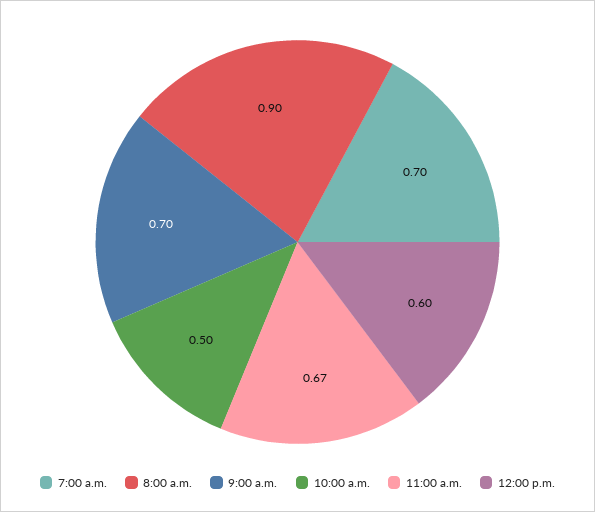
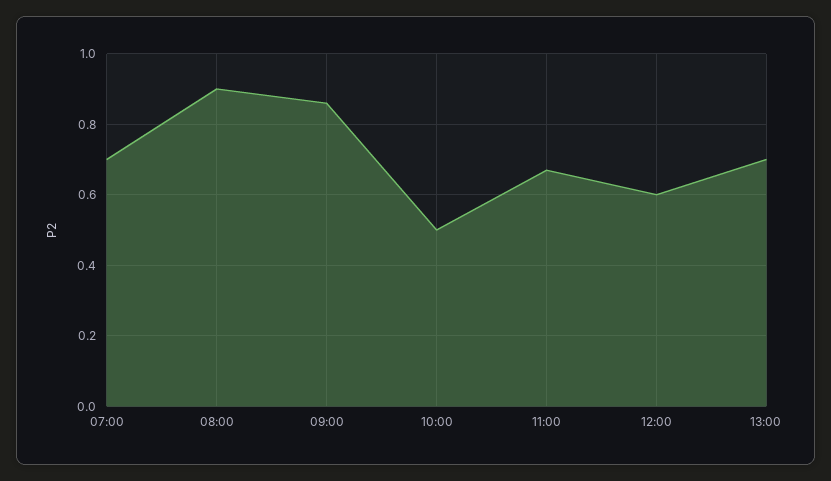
9:00 a.m.: 0.7 -> 0.85
13:00: none -> 0.7

